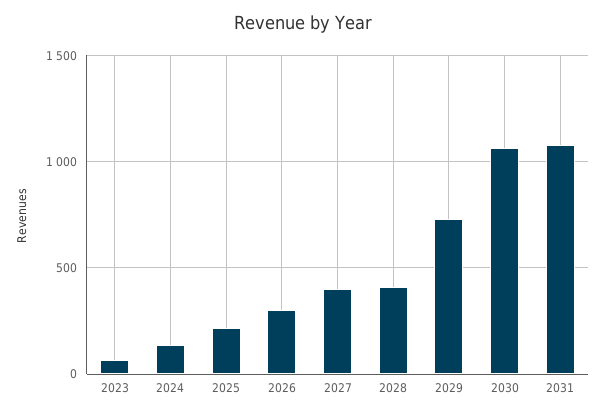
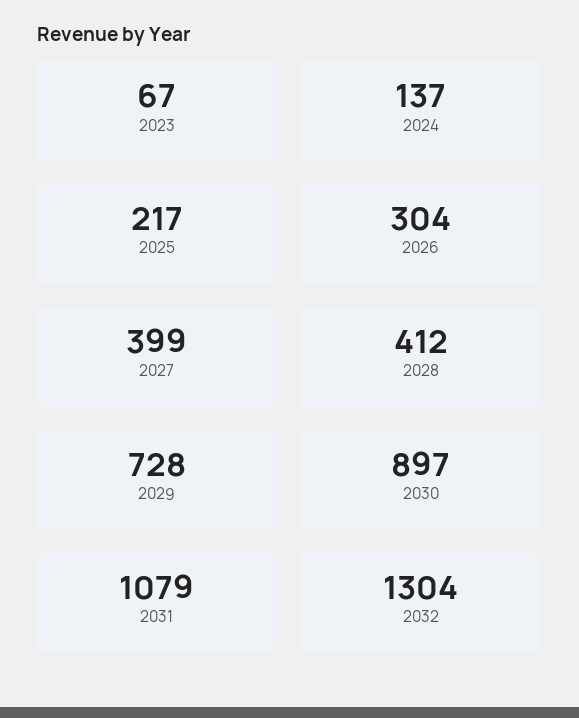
2030: 1050 -> 897
2032: none -> 1304

